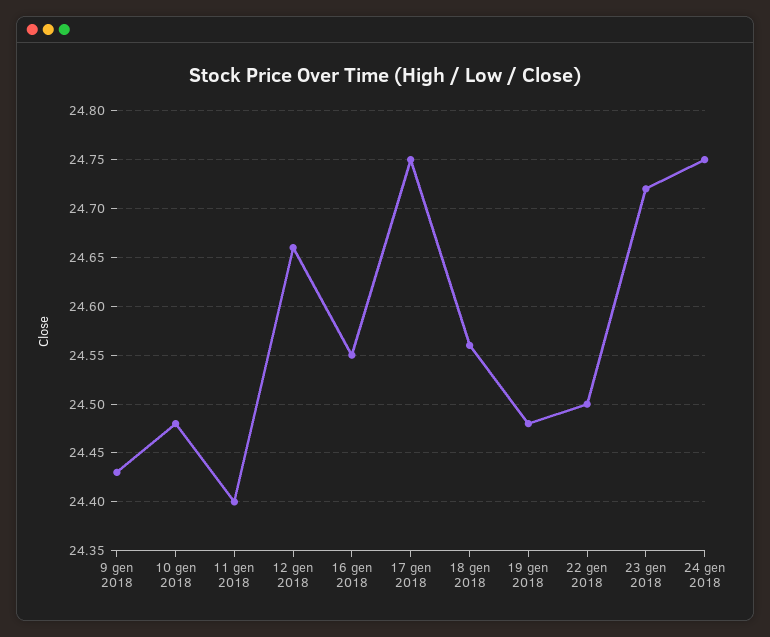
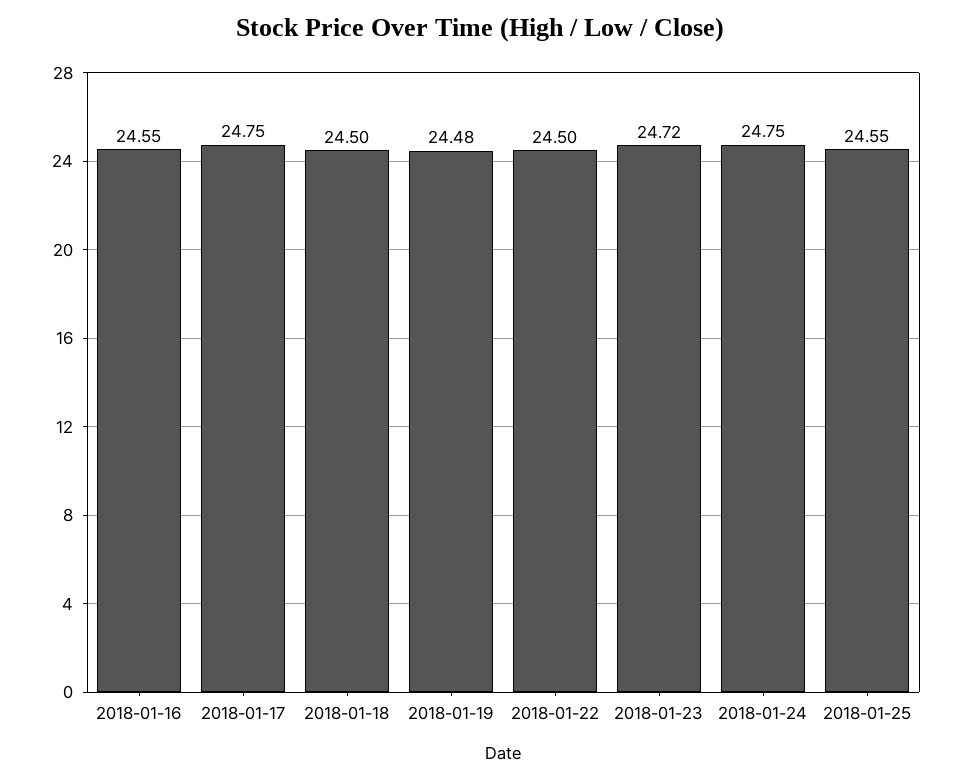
9 gen 2018: 24.43 -> none
10 gen 2018: 24.48 -> none
11 gen 2018: 24.4 -> none
12 gen 2018: 24.66 -> none
18 gen 2018: 24.56 -> 24.5
2018-01-25: none -> 24.55

